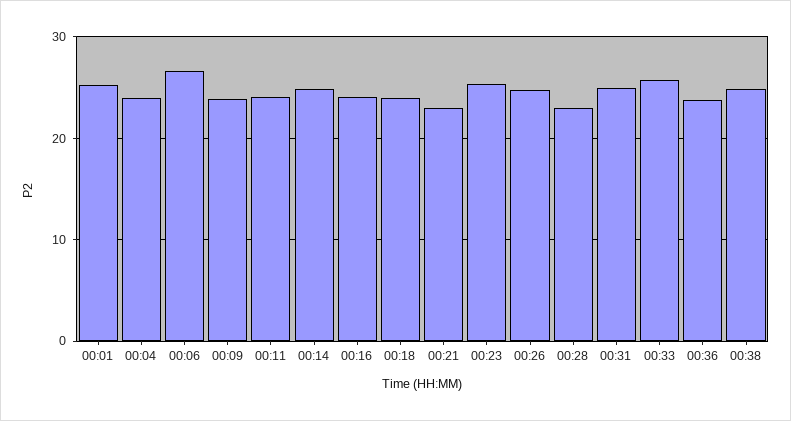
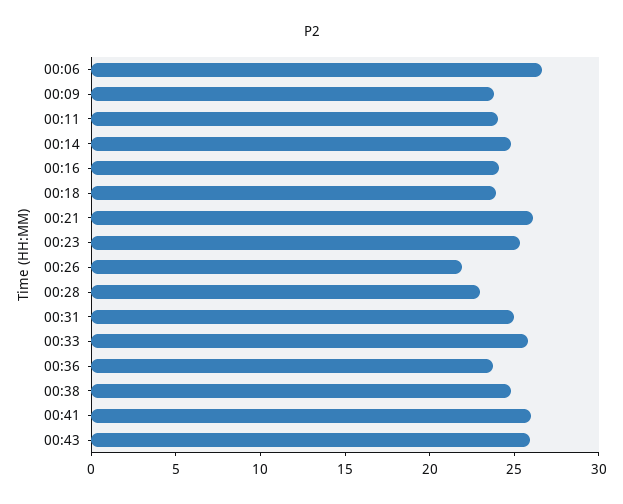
00:01: 25 -> none
00:04: 24 -> none
00:21: 23 -> 26
00:26: 25 -> 22
00:41: none -> 26
00:43: none -> 26

